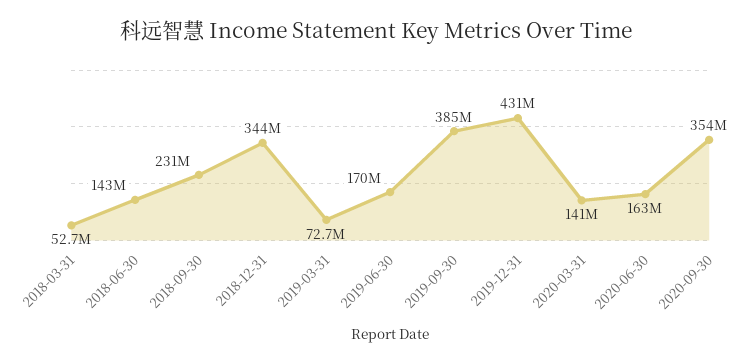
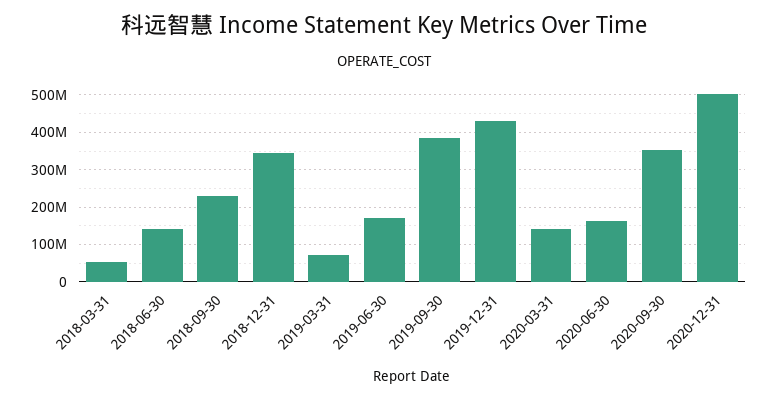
2020-12-31: none -> 500000000

